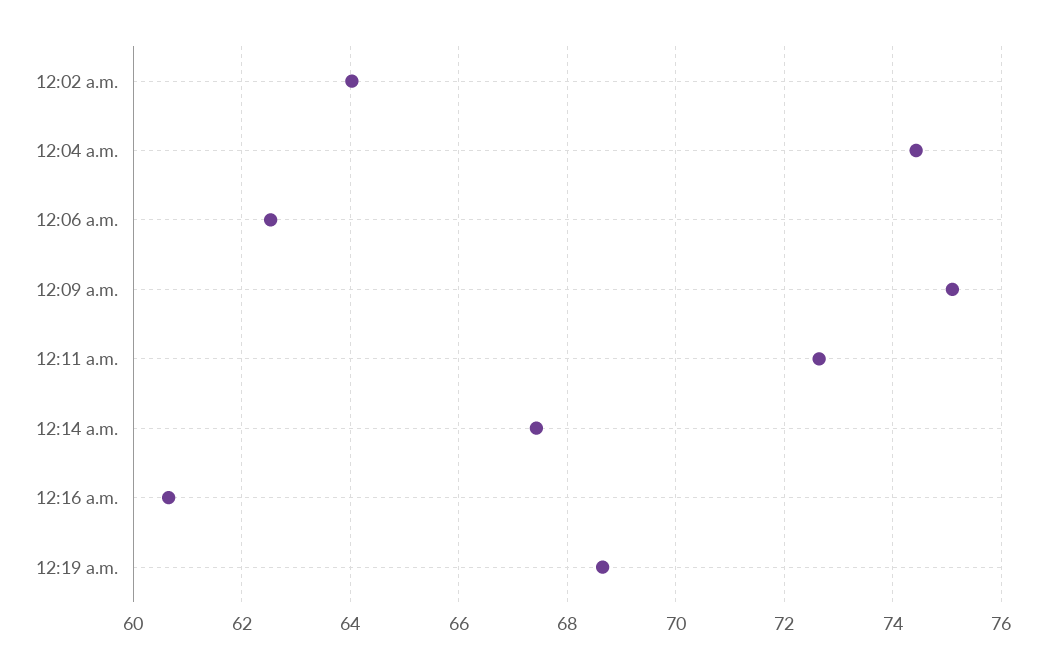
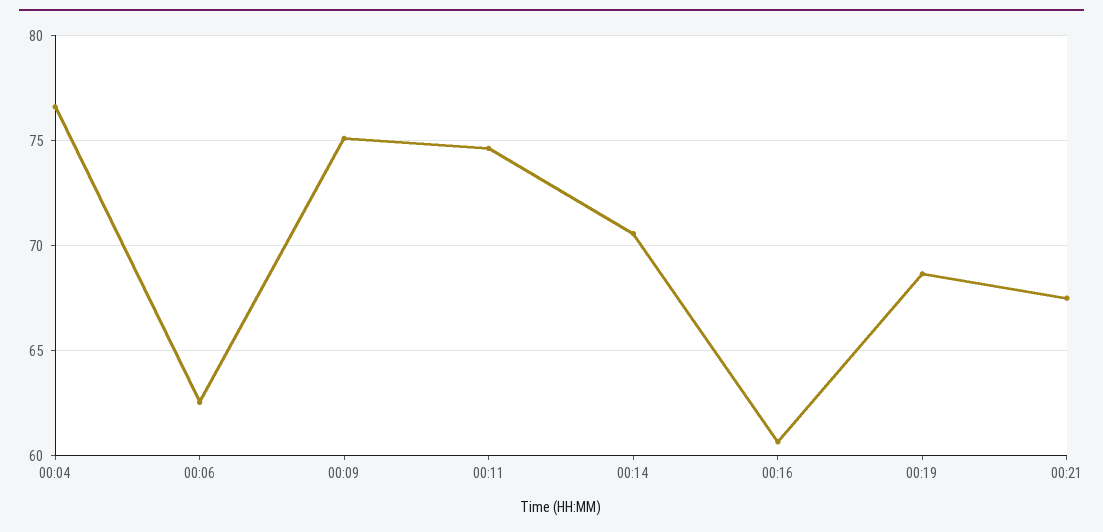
12:02 a.m.: 64 -> none
12:04 a.m.: 74.4 -> 76.5
12:11 a.m.: 72.6 -> 74.5
12:14 a.m.: 67.4 -> 70.5
00:21: none -> 67.5

